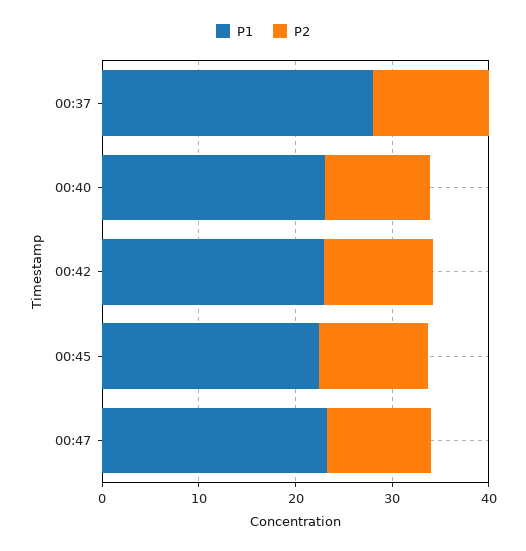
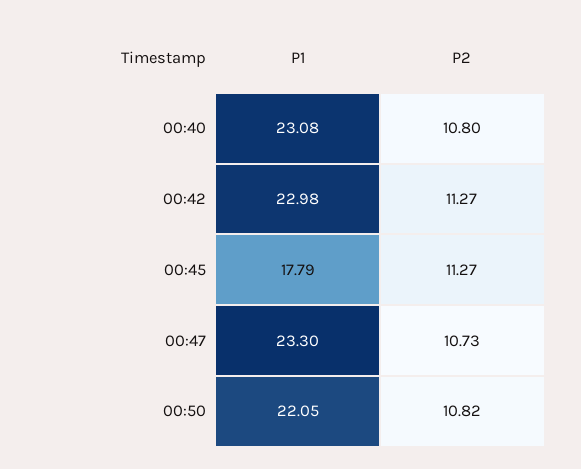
P1, 00:37: 28 -> none
P2, 00:37: 12 -> none
P1, 00:45: 22 -> 17.79
P1, 00:50: none -> 22.05
P2, 00:50: none -> 10.82

